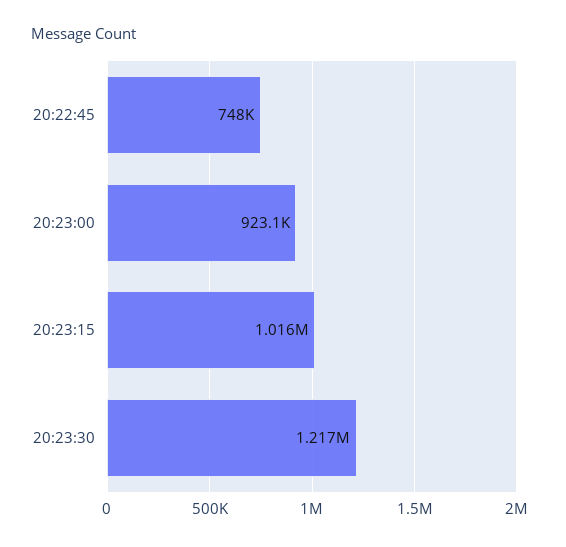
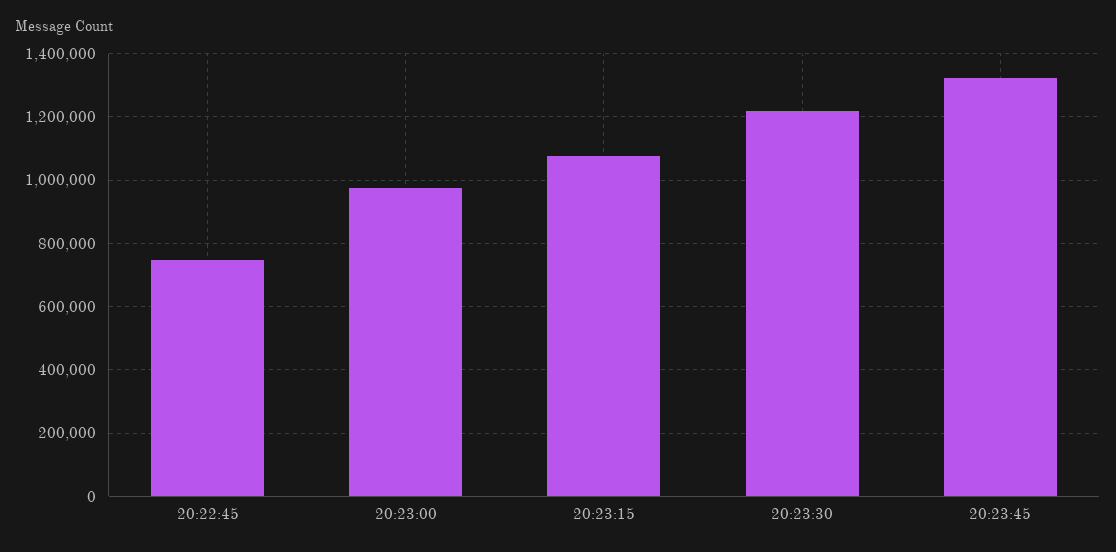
20:23:00: 923100 -> 980000
20:23:15: 1016000 -> 1080000
20:23:45: none -> 1320000

